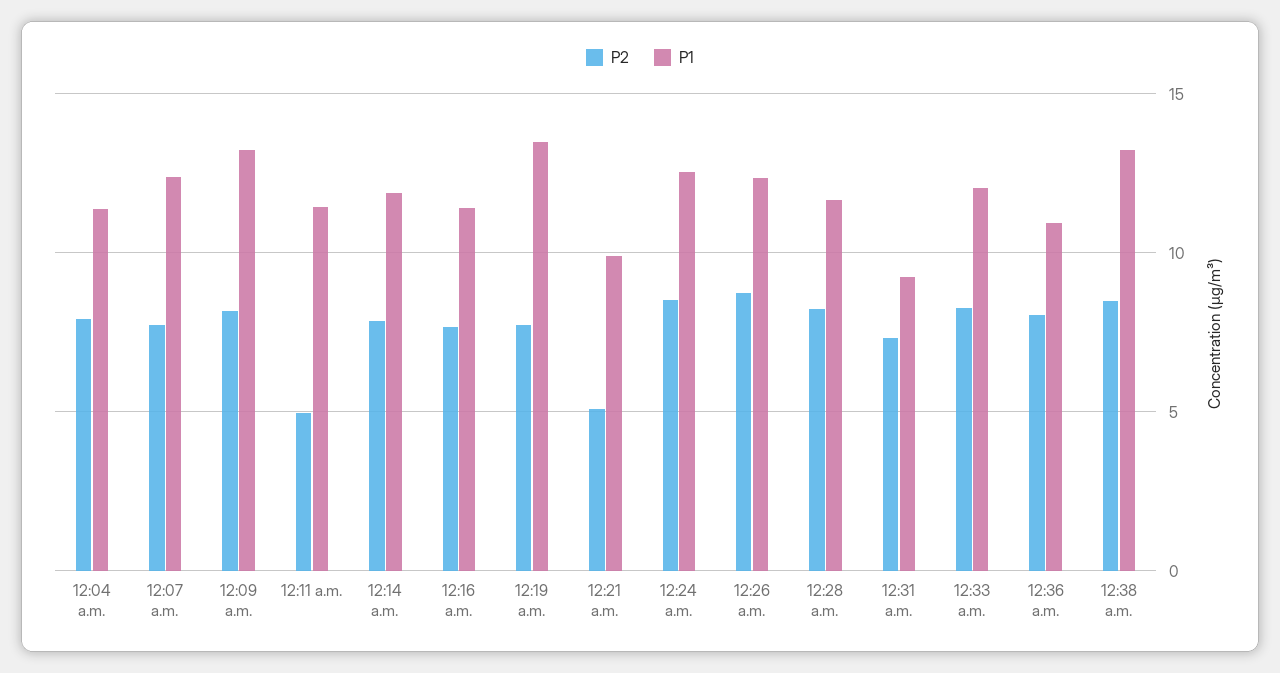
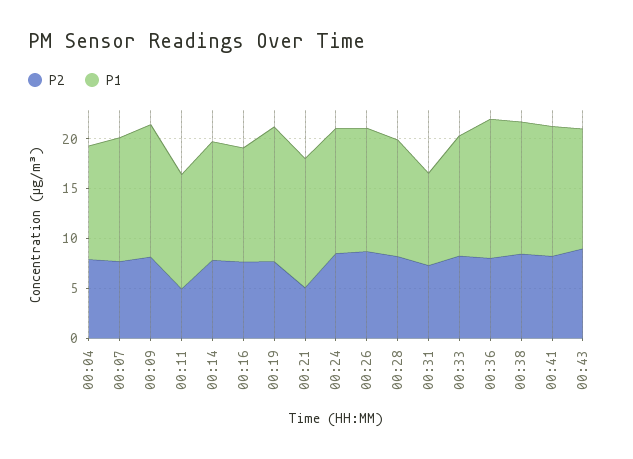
P1, 12:21 a.m.: 10 -> 13
P1, 12:36 a.m.: 11 -> 14
P2, 00:41: none -> 8
P1, 00:41: none -> 13
P2, 00:43: none -> 9
P1, 00:43: none -> 12

